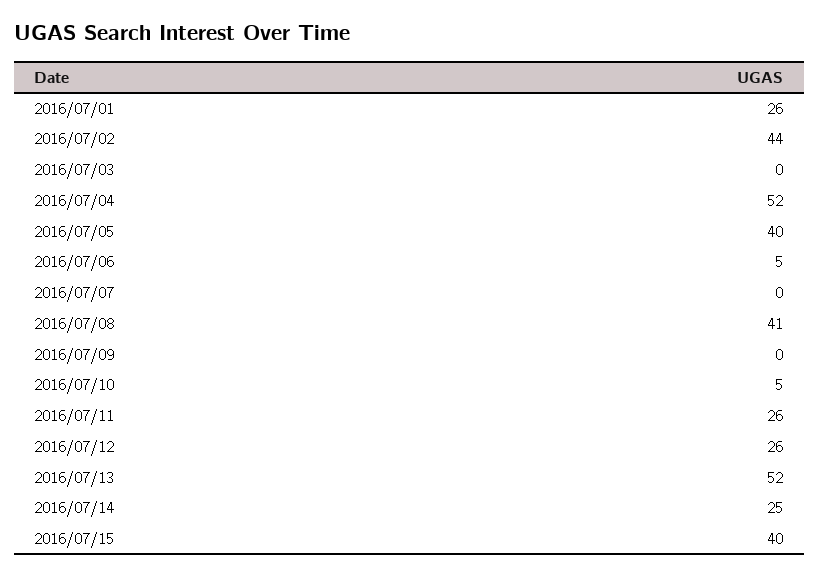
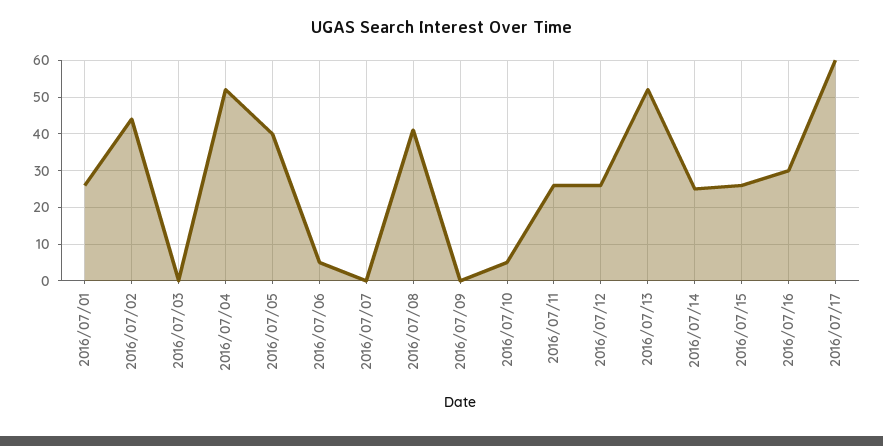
2016/07/15: 40 -> 25
2016/07/16: none -> 30
2016/07/17: none -> 60

